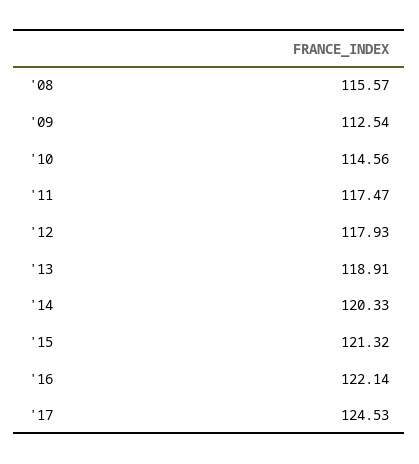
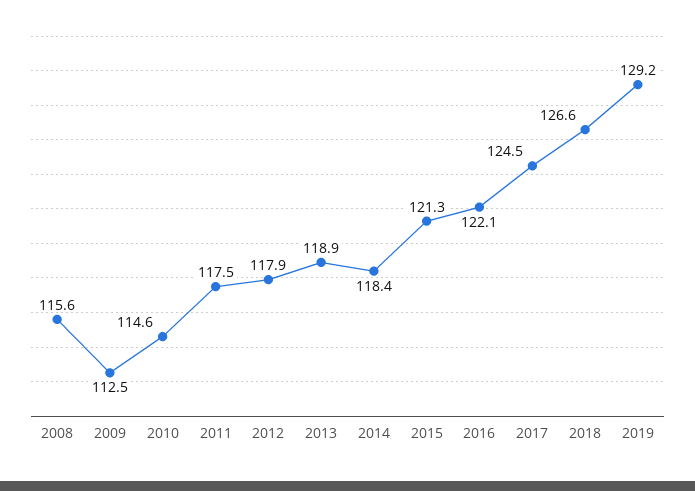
'14: 120.33 -> 118.4
2018: none -> 126.6
2019: none -> 129.2

